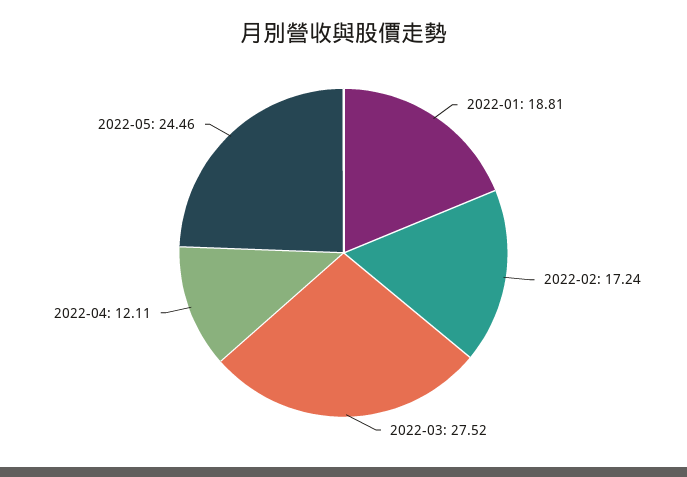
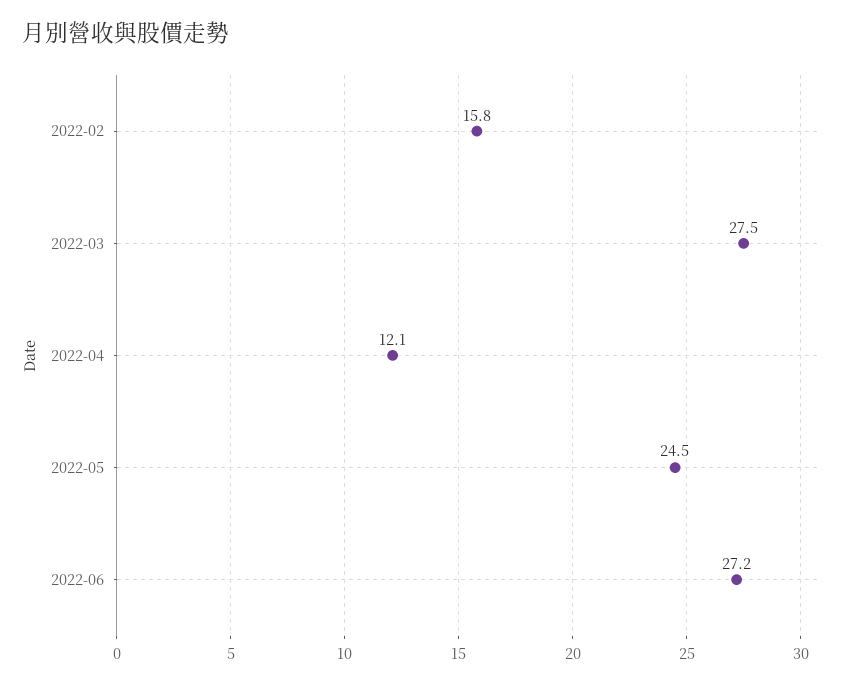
2022-01: 18.81 -> none
2022-02: 17.24 -> 15.8
2022-06: none -> 27.2

